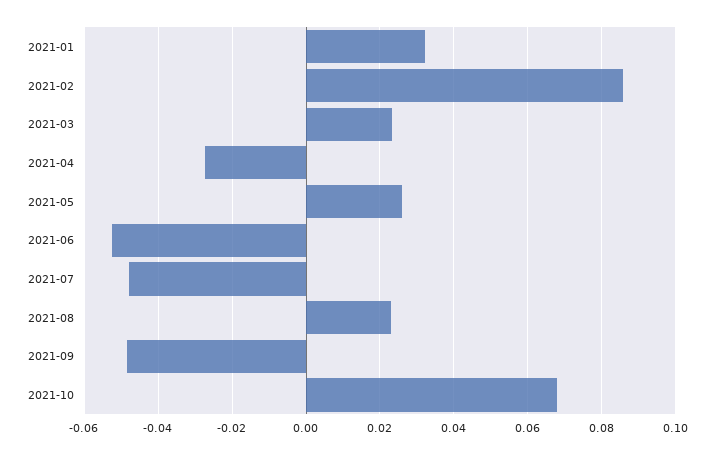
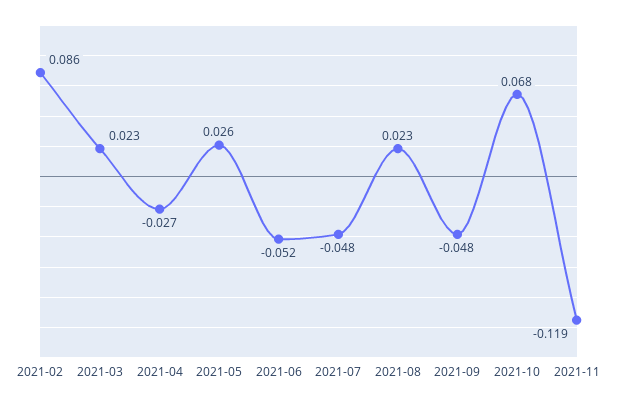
2021-01: 0.032 -> none
2021-11: none -> -0.119

